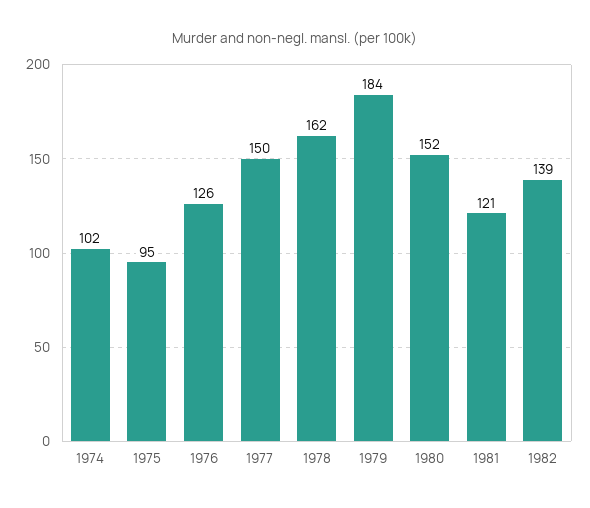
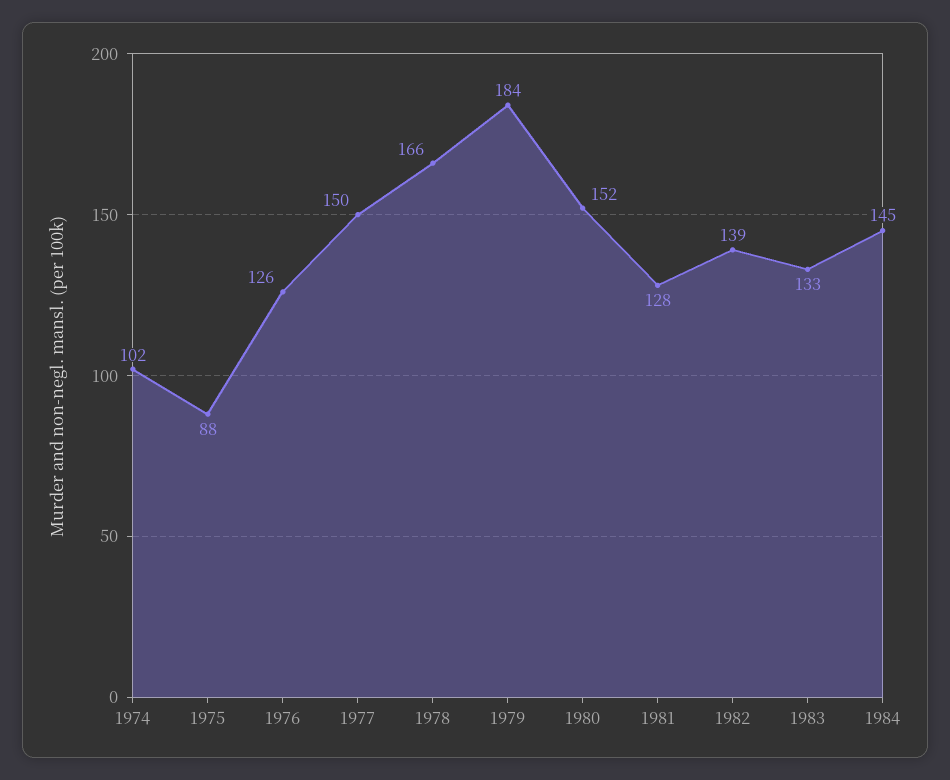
1975: 95 -> 88
1978: 162 -> 166
1981: 121 -> 128
1983: none -> 133
1984: none -> 145

